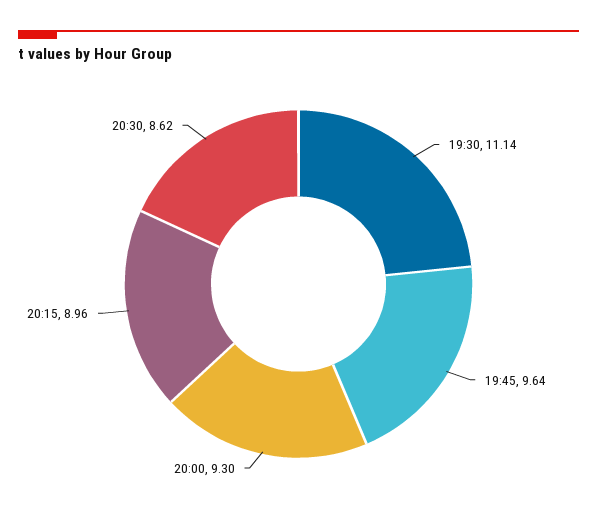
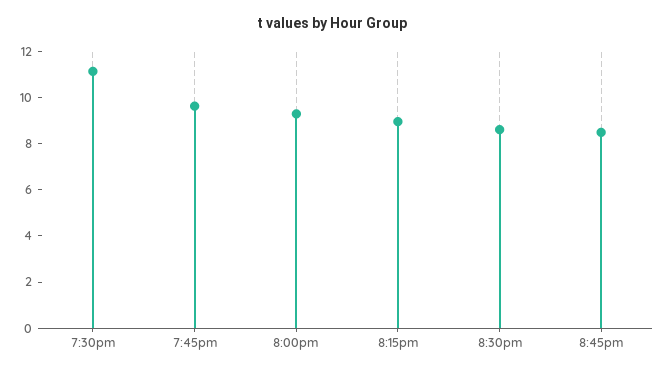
8:45pm: none -> 8.5

